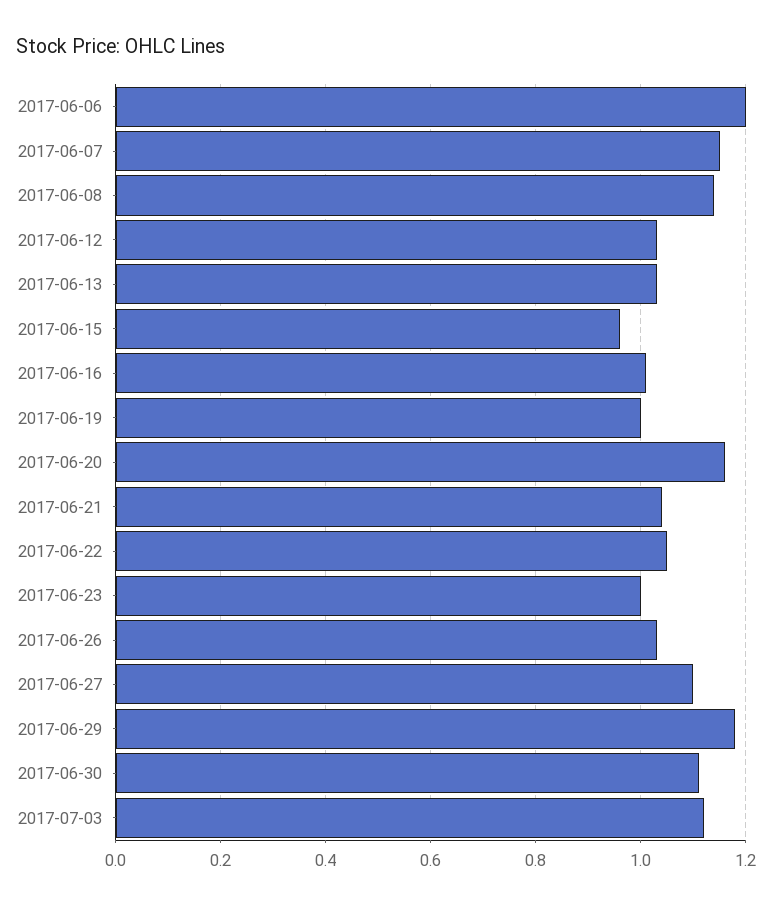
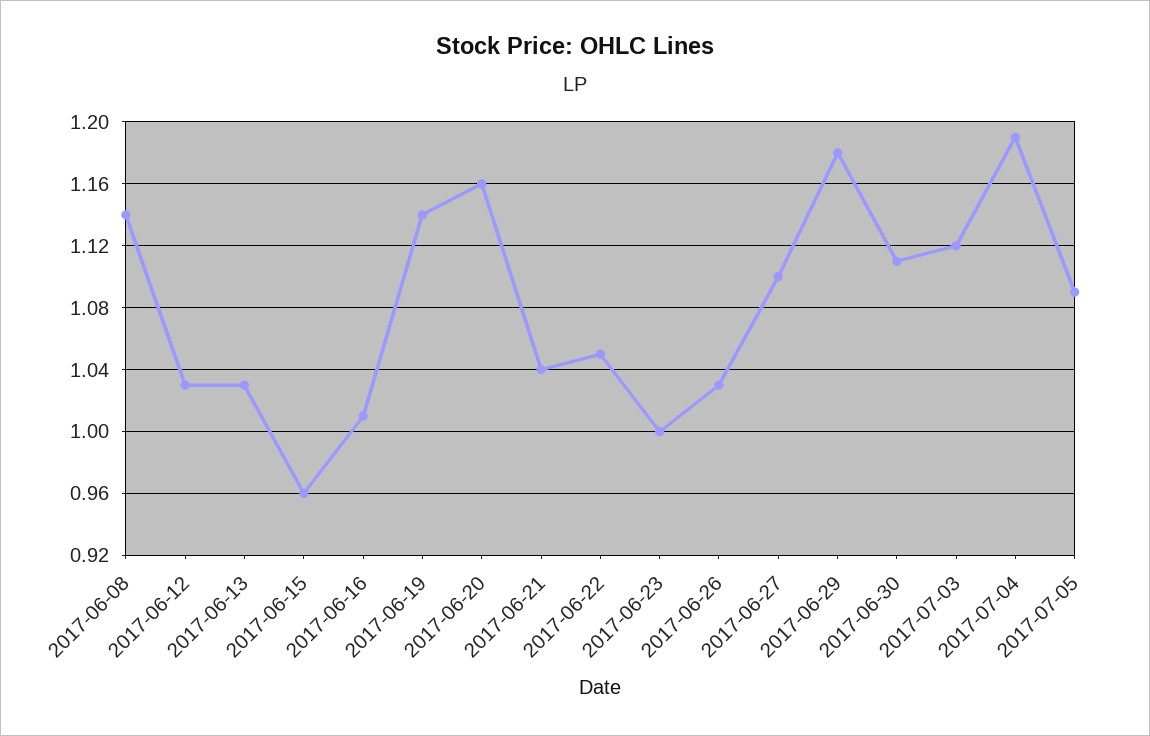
2017-06-06: 1.2 -> none
2017-06-07: 1.15 -> none
2017-06-19: 1 -> 1.14
2017-07-04: none -> 1.19
2017-07-05: none -> 1.09

